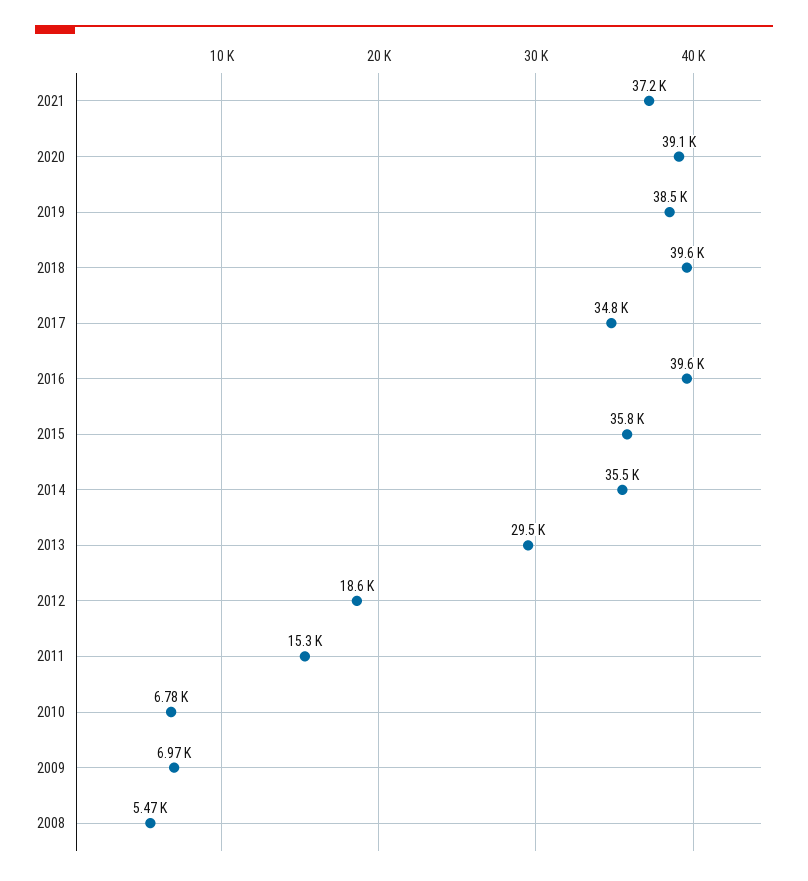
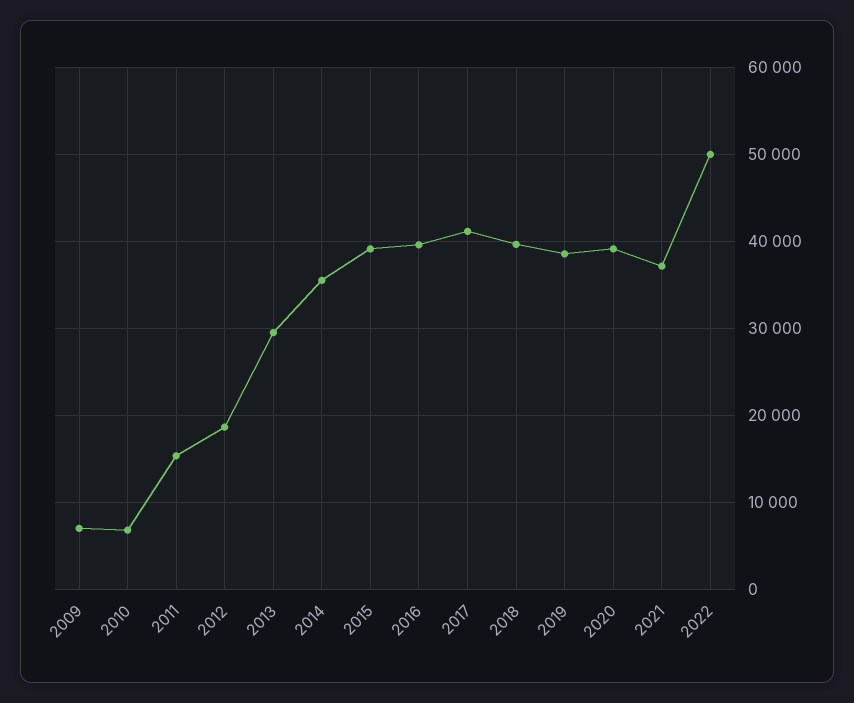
2017: 34800 -> 41000
2015: 35800 -> 39000
2008: 5470 -> none
2022: none -> 50000

